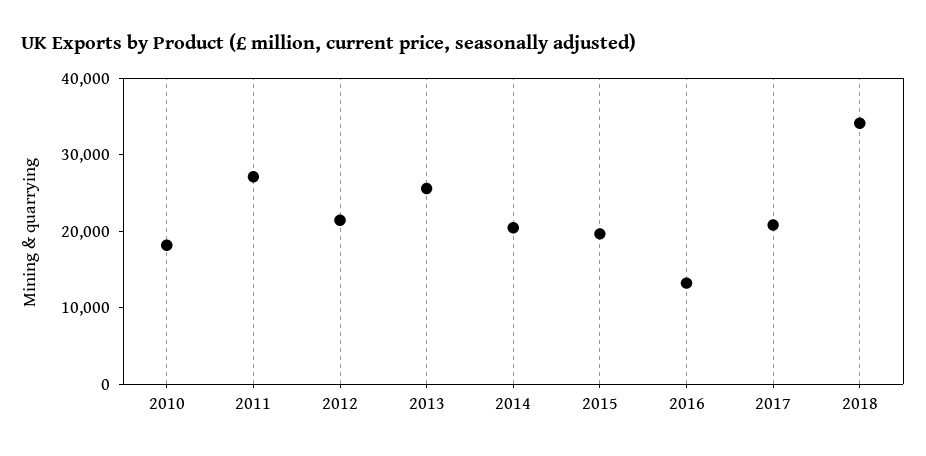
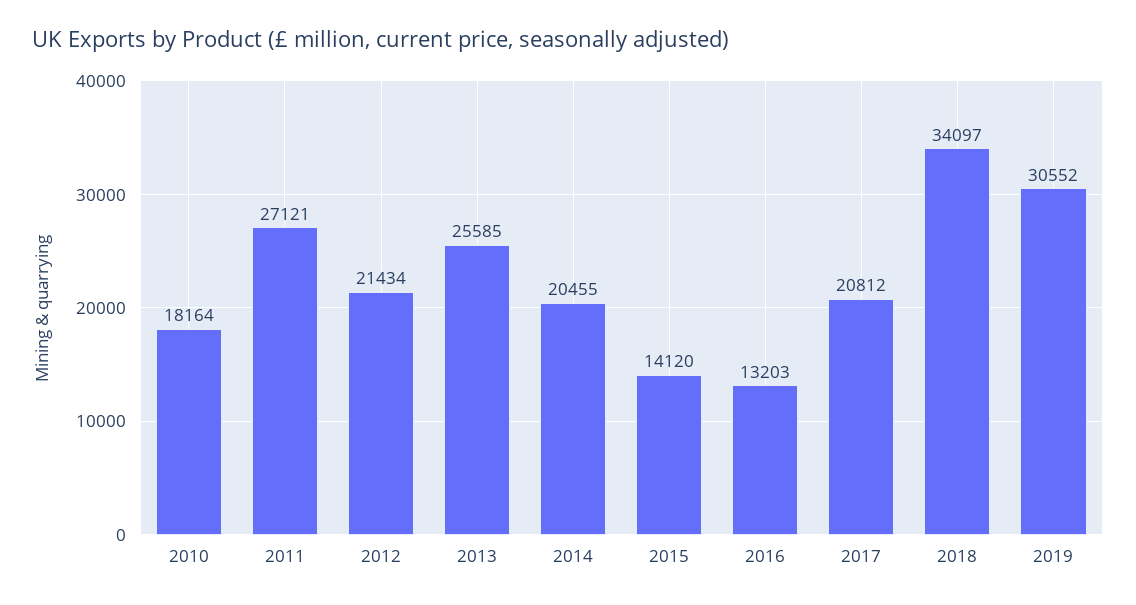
2015: 20000 -> 14120
2019: none -> 30552

